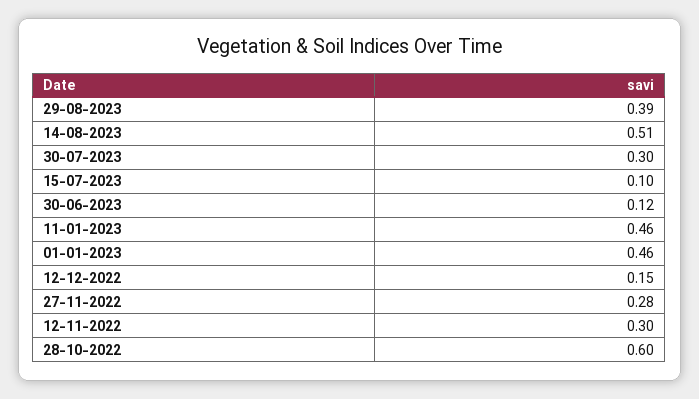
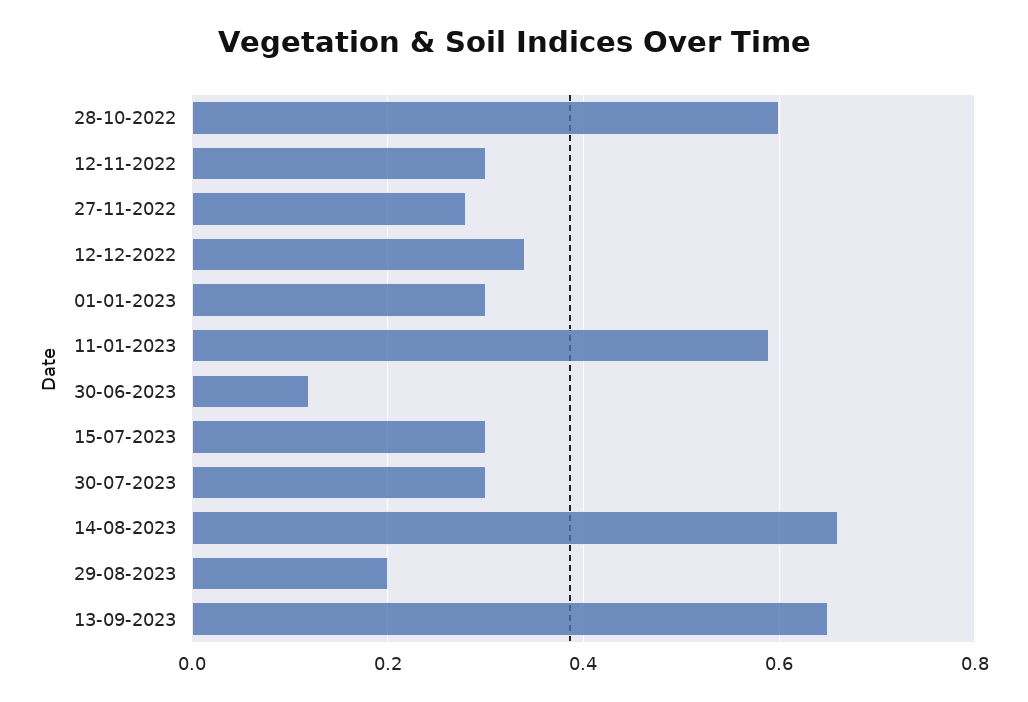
29-08-2023: 0.39 -> 0.2
14-08-2023: 0.51 -> 0.65
15-07-2023: 0.1 -> 0.3
11-01-2023: 0.46 -> 0.6
01-01-2023: 0.46 -> 0.3
12-12-2022: 0.15 -> 0.35
13-09-2023: none -> 0.65

